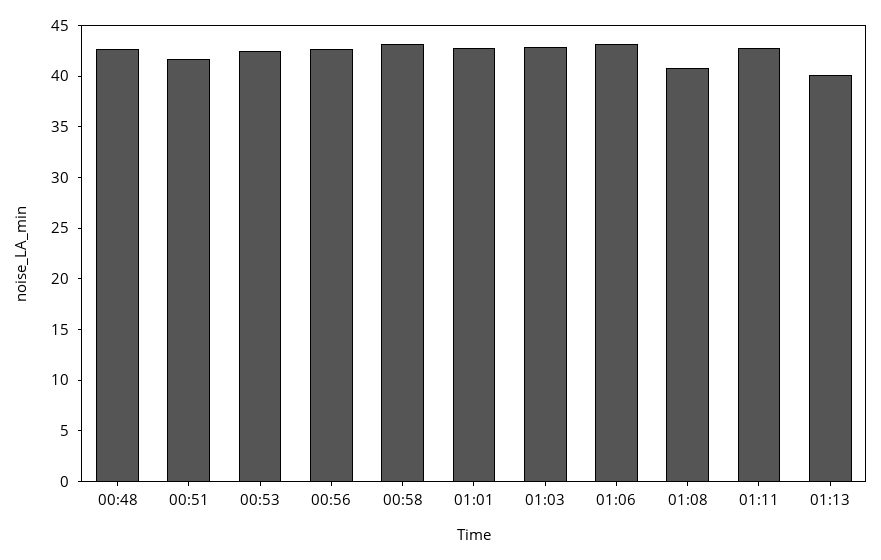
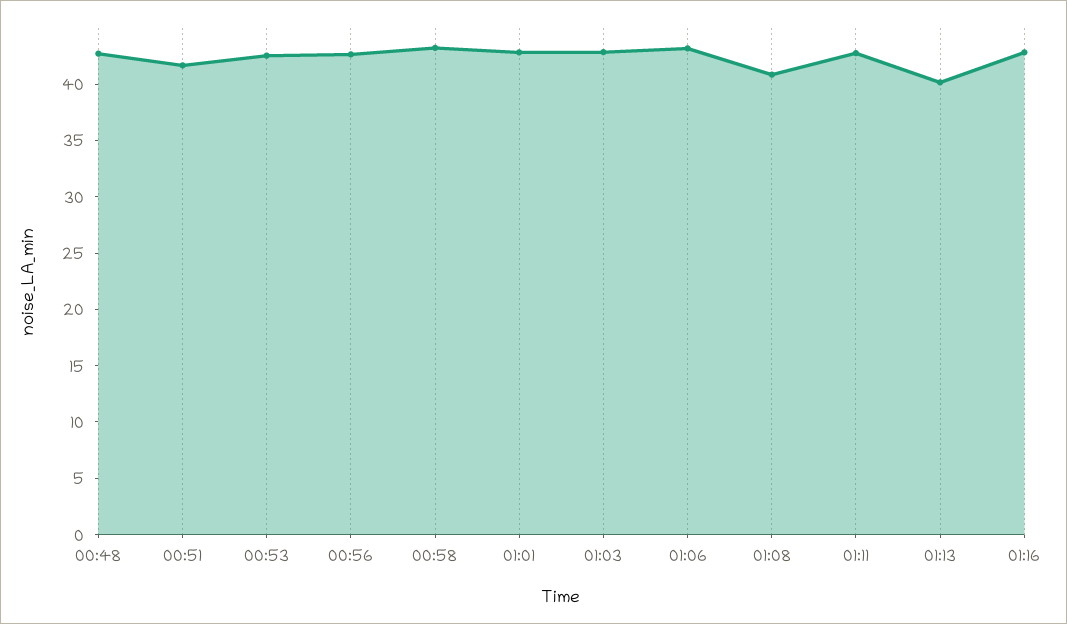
01:16: none -> 43

